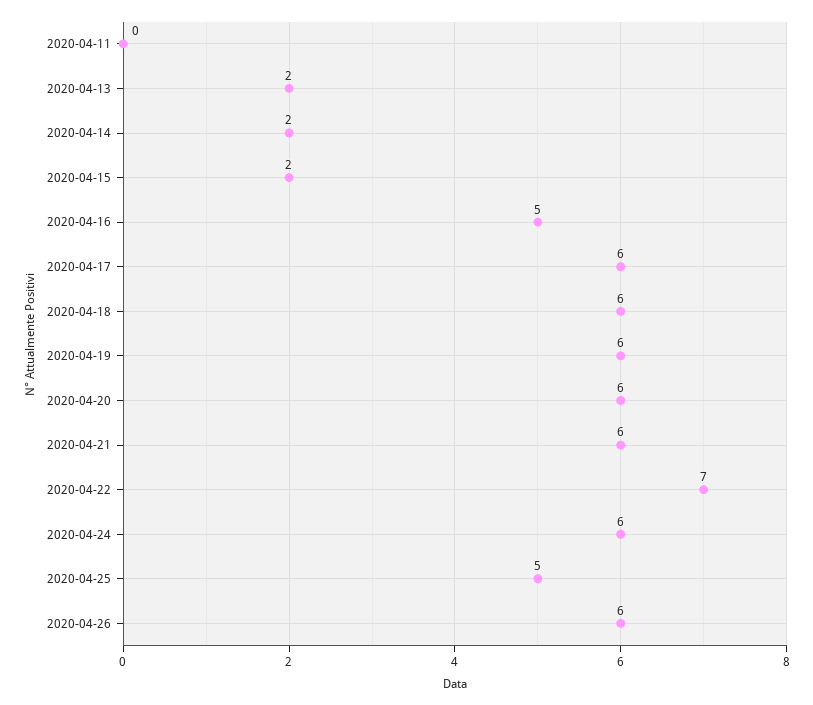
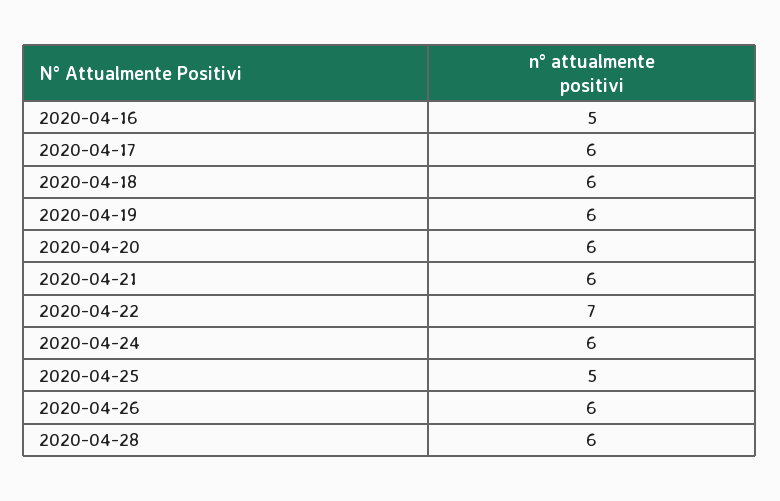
2020-04-11: 0 -> none
2020-04-13: 2 -> none
2020-04-14: 2 -> none
2020-04-15: 2 -> none
2020-04-28: none -> 6

